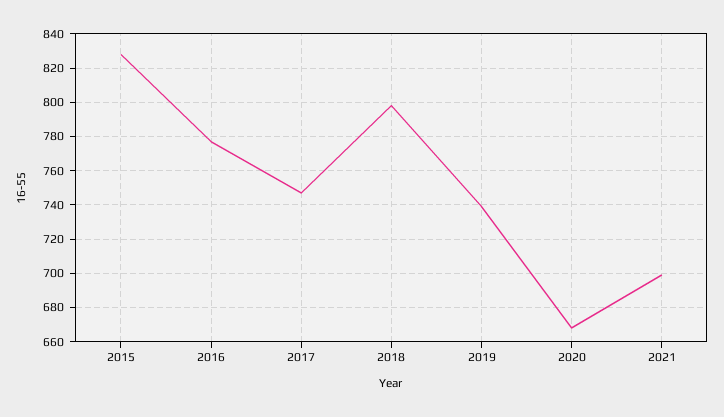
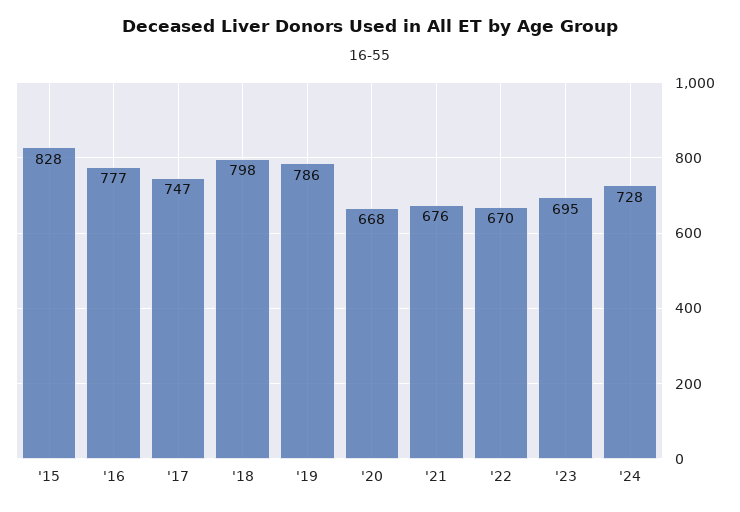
2019: 740 -> 786
2021: 700 -> 676
'22: none -> 670
'23: none -> 695
'24: none -> 728

